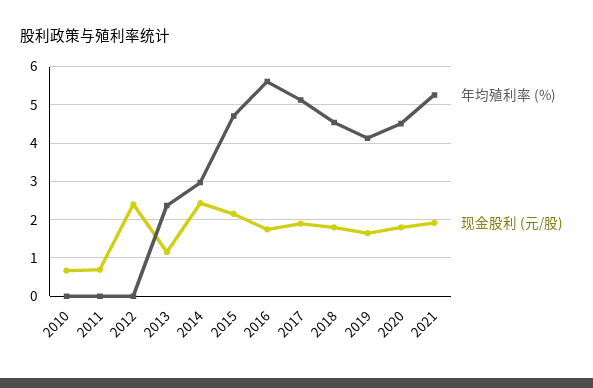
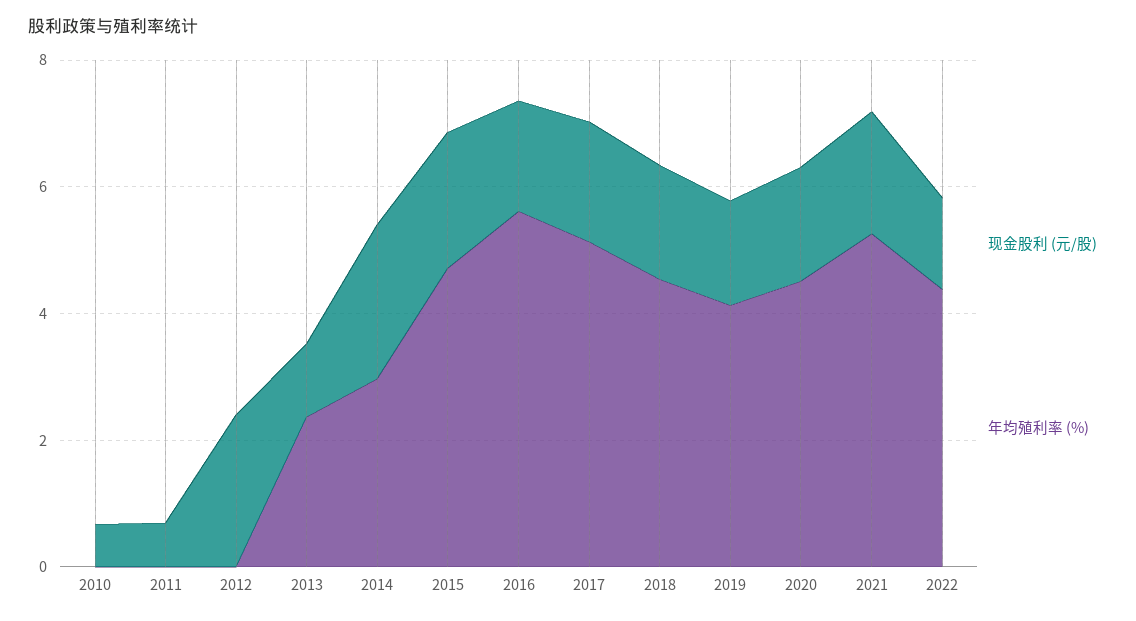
现金股利 (元/股), 2022: none -> 1.5
年均殖利率 (%), 2022: none -> 4.5

